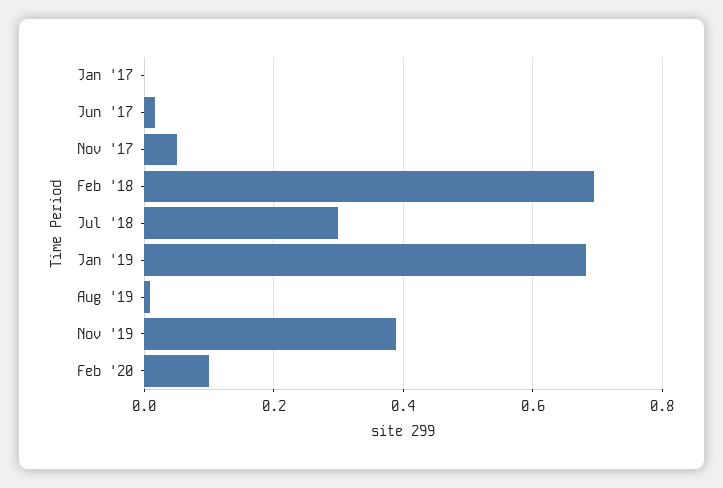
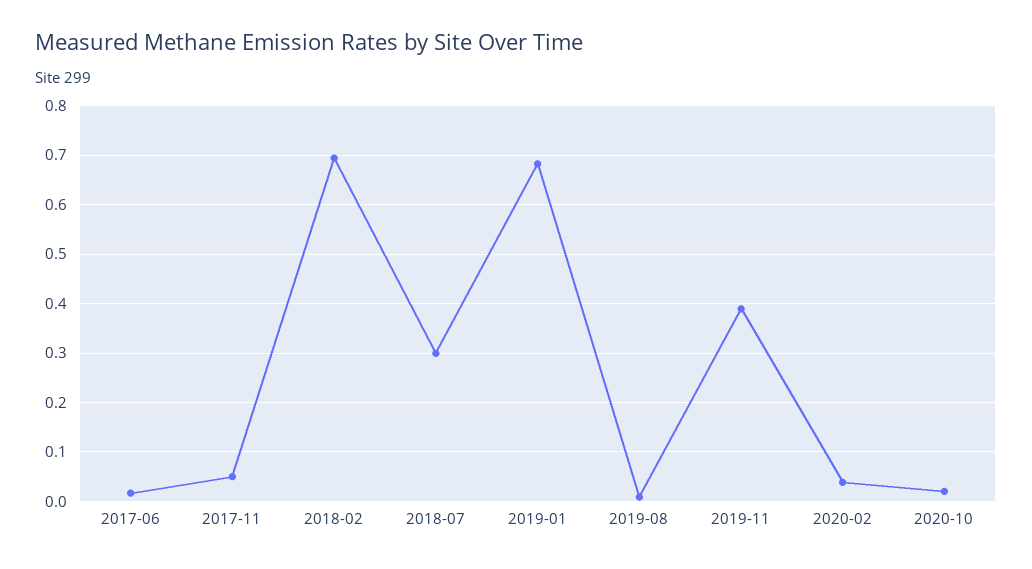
Jan '17: 0 -> none
Feb '20: 0.1 -> 0.04
2020-10: none -> 0.02

